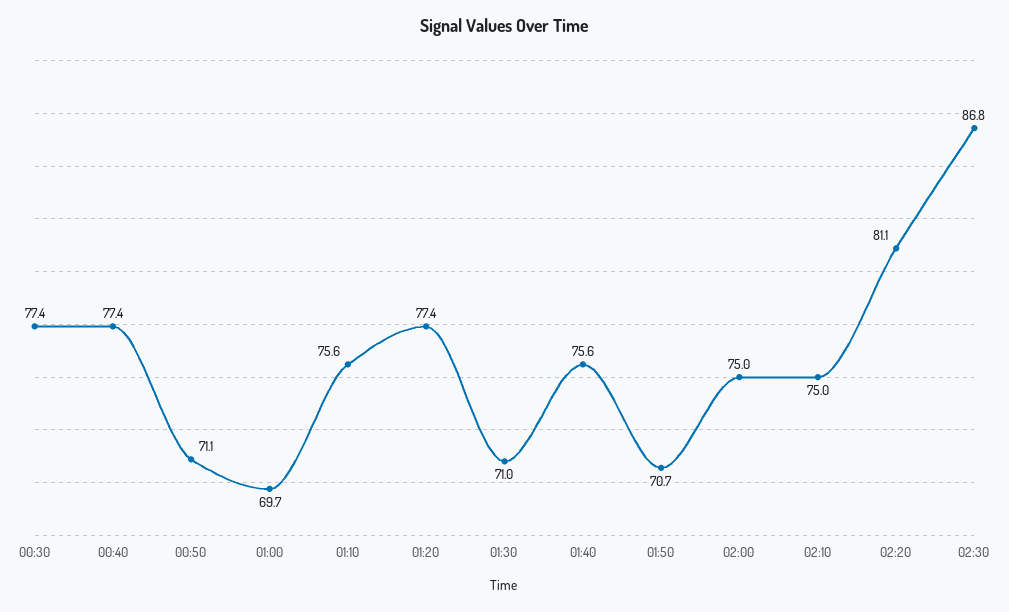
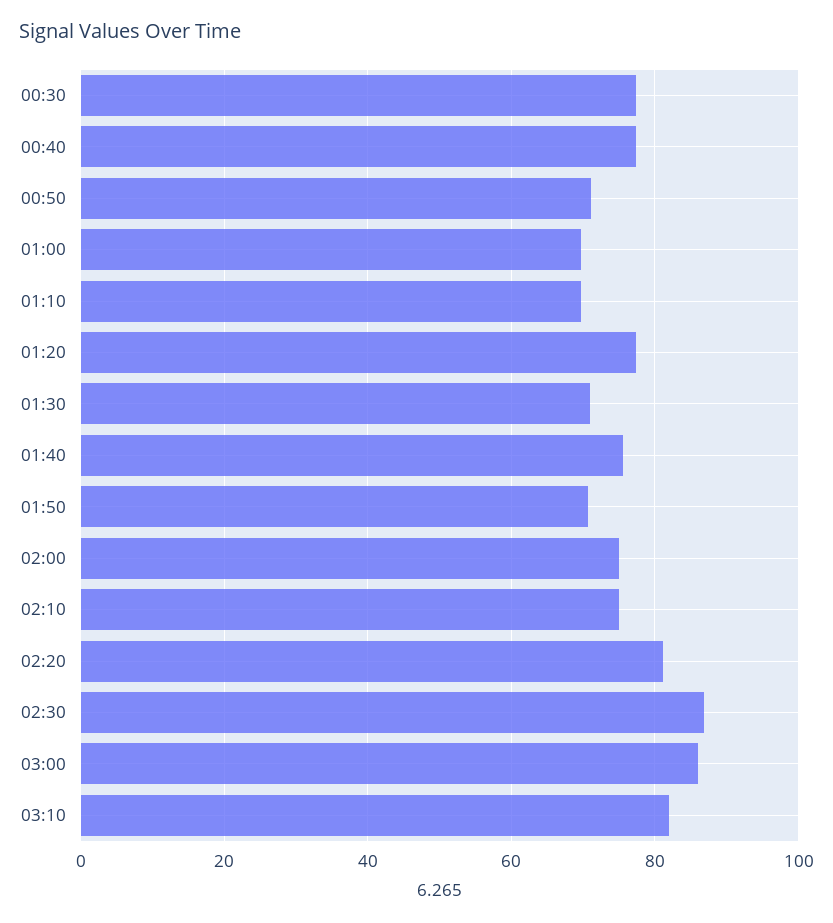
01:10: 75.6 -> 70
03:00: none -> 86
03:10: none -> 82

